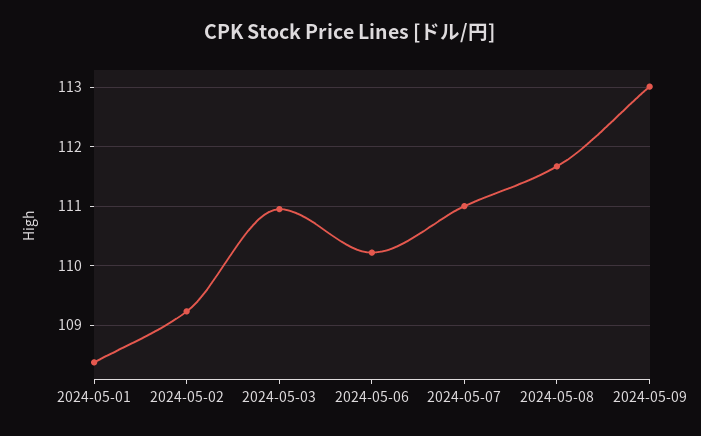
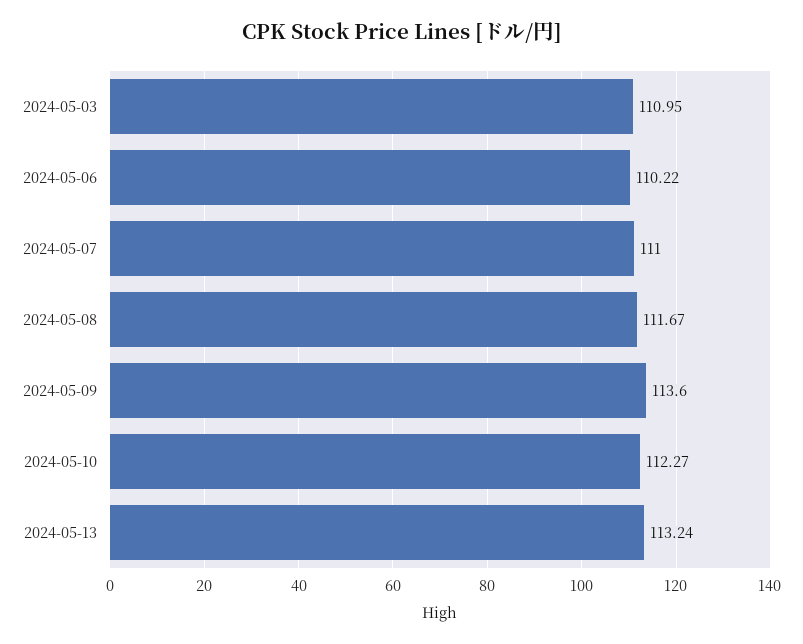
2024-05-01: 108.4 -> none
2024-05-02: 109.2 -> none
2024-05-09: 113 -> 113.6
2024-05-10: none -> 112.27
2024-05-13: none -> 113.24

